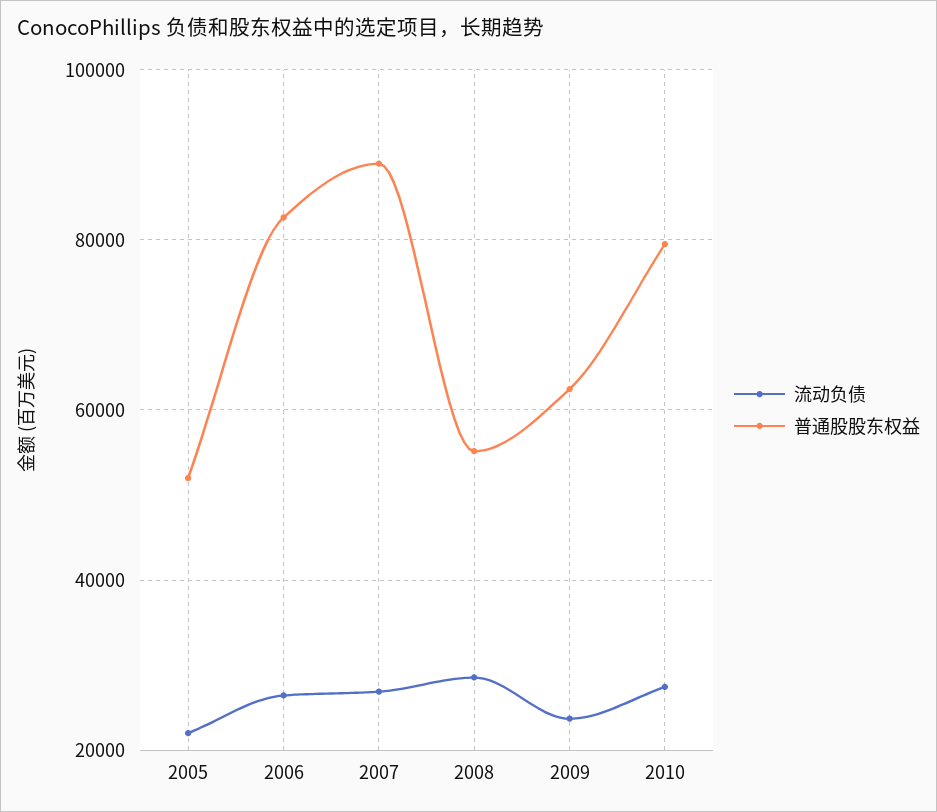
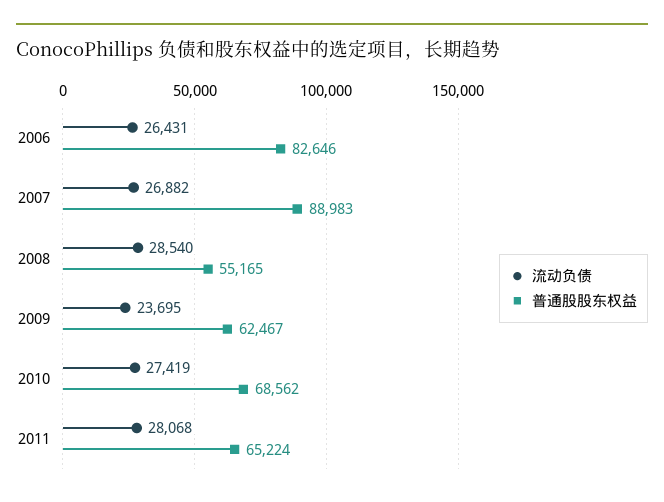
流动负债, 2005: 22000 -> none
普通股股东权益, 2005: 52000 -> none
普通股股东权益, 2010: 80000 -> 68562
流动负债, 2011: none -> 28068
普通股股东权益, 2011: none -> 65224

